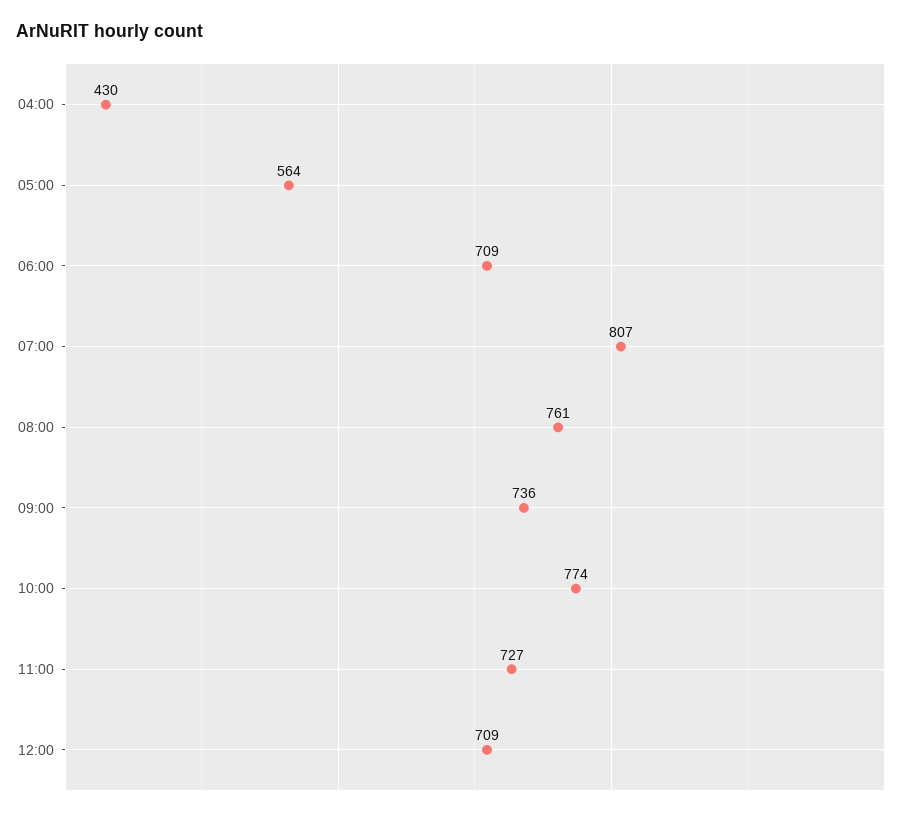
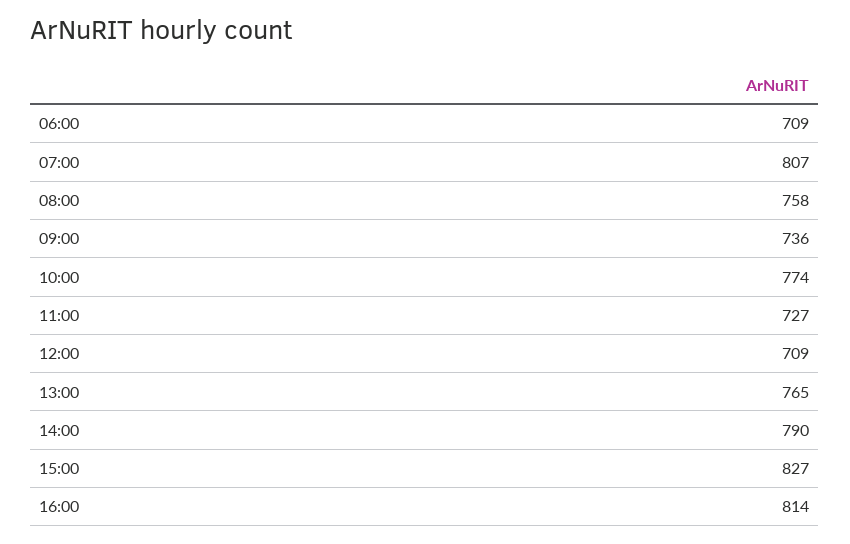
04:00: 430 -> none
05:00: 564 -> none
08:00: 761 -> 758
13:00: none -> 765
14:00: none -> 790
15:00: none -> 827
16:00: none -> 814

